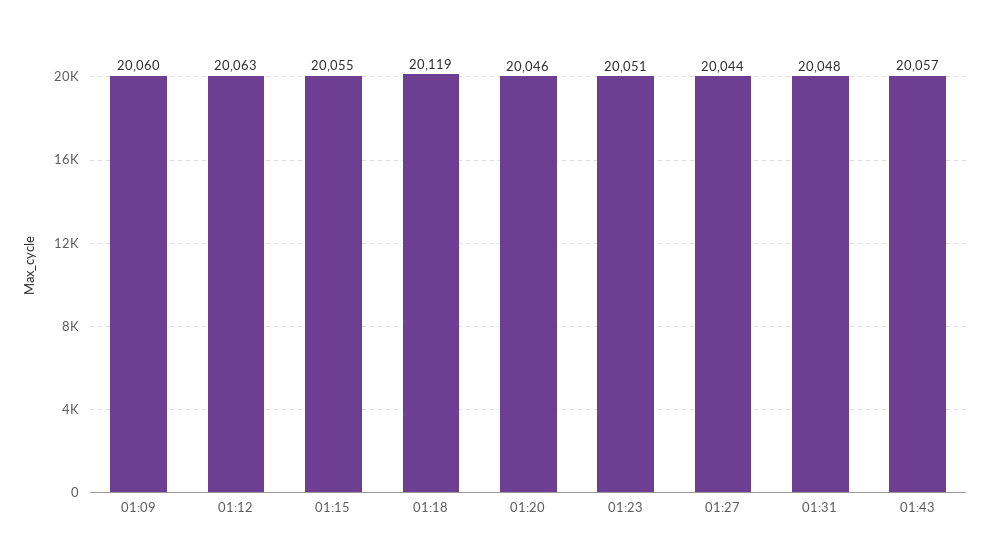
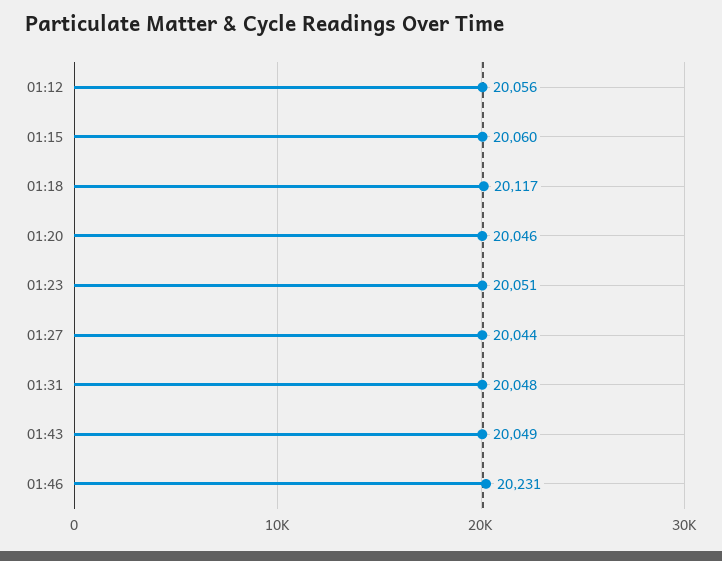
01:09: 20060 -> none
01:12: 20063 -> 20056
01:15: 20055 -> 20060
01:18: 20119 -> 20117
01:43: 20057 -> 20049
01:46: none -> 20231

